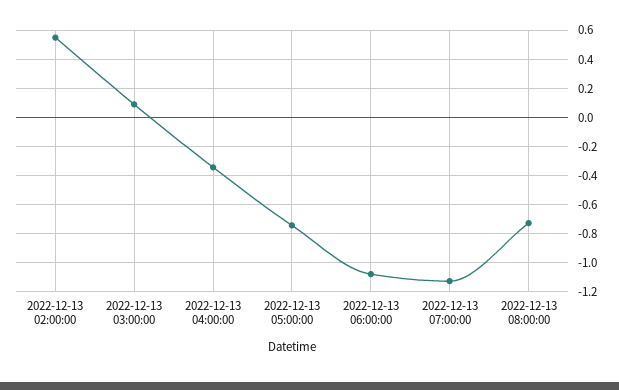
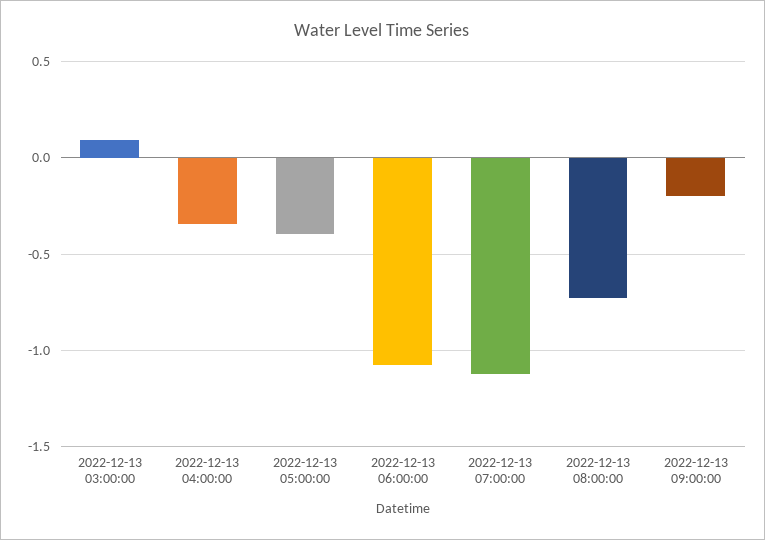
2022-12-13 02:00:00: 0.55 -> none
2022-12-13 05:00:00: -0.75 -> -0.4
2022-12-13 09:00:00: none -> -0.2

